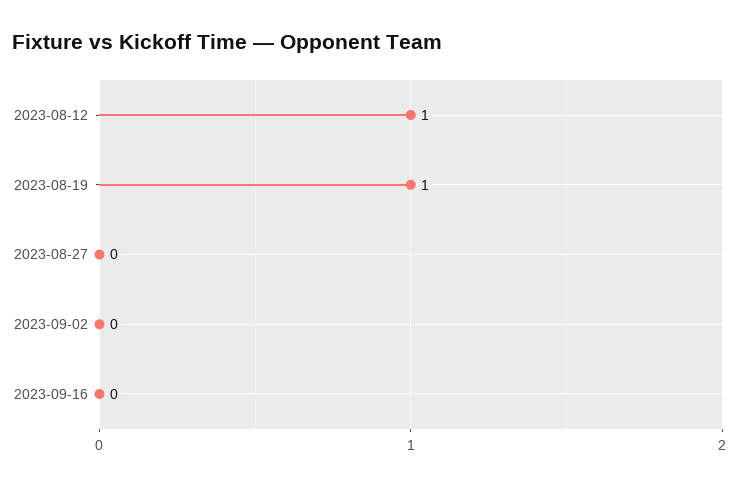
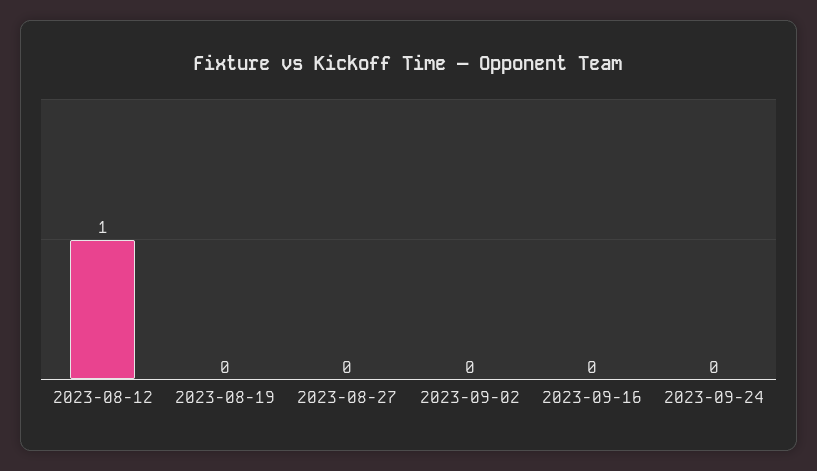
2023-08-19: 1 -> 0
2023-09-24: none -> 0

